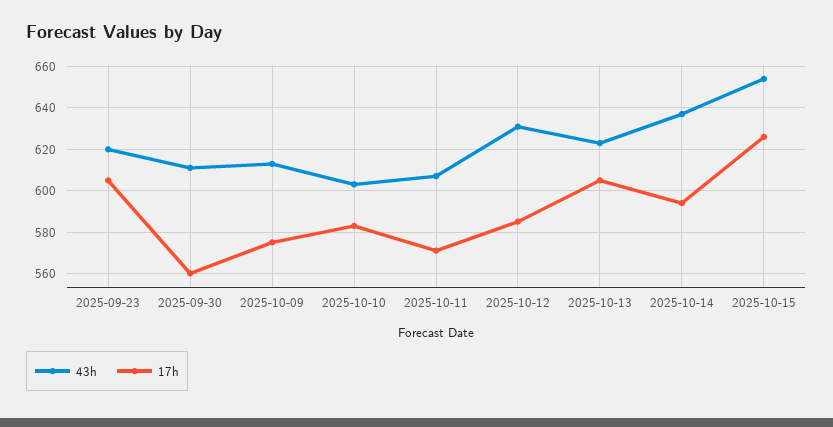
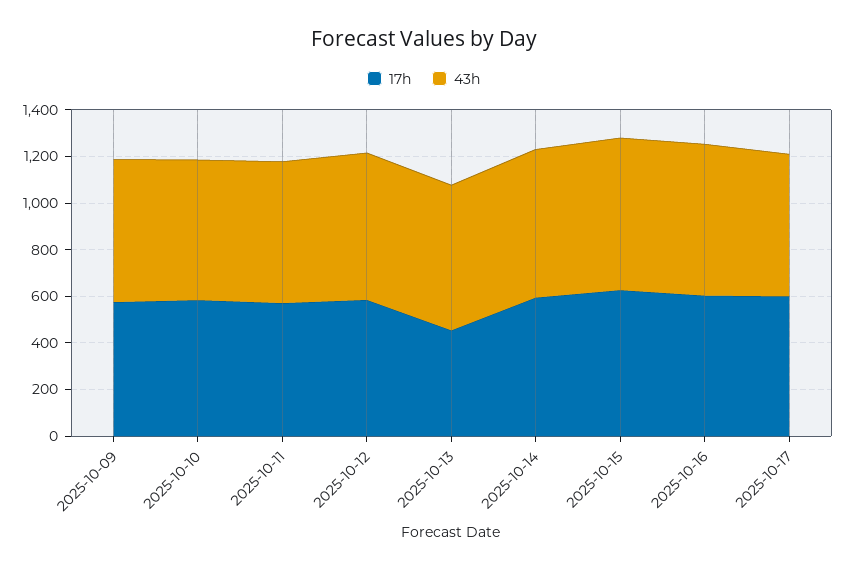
43h, 2025-09-23: 620 -> none
17h, 2025-09-23: 605 -> none
43h, 2025-09-30: 610 -> none
17h, 2025-09-30: 560 -> none
17h, 2025-10-13: 605 -> 450
17h, 2025-10-16: none -> 600
43h, 2025-10-16: none -> 650
17h, 2025-10-17: none -> 600
43h, 2025-10-17: none -> 600

